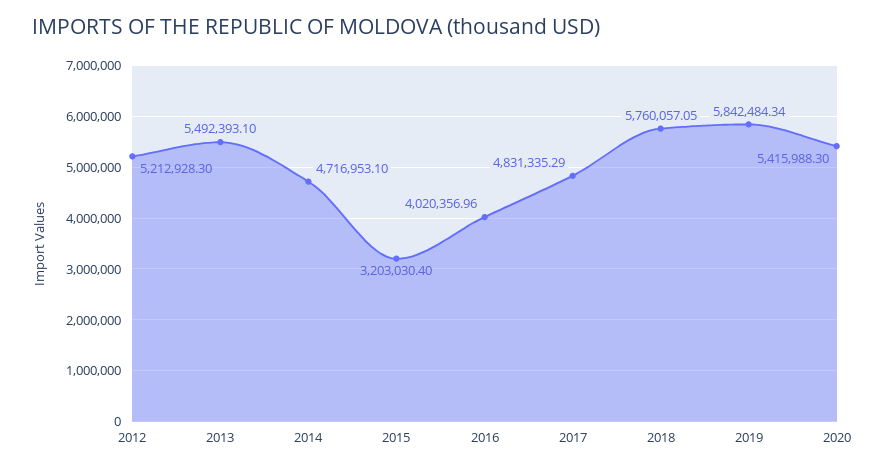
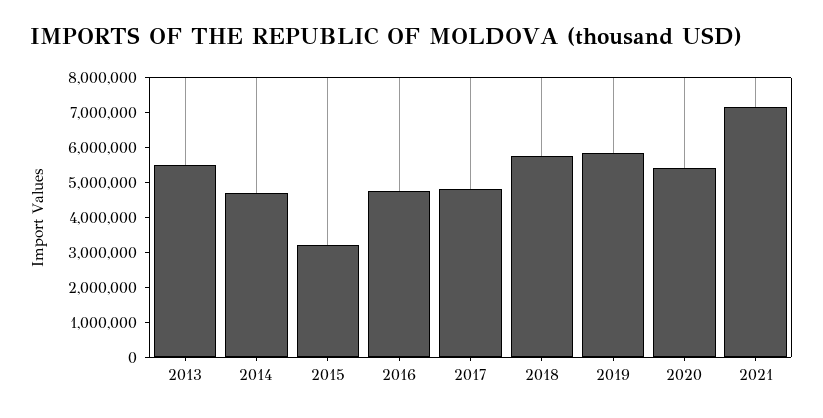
2012: 5212928.3 -> none
2016: 4020356.96 -> 4750000
2021: none -> 7250000

